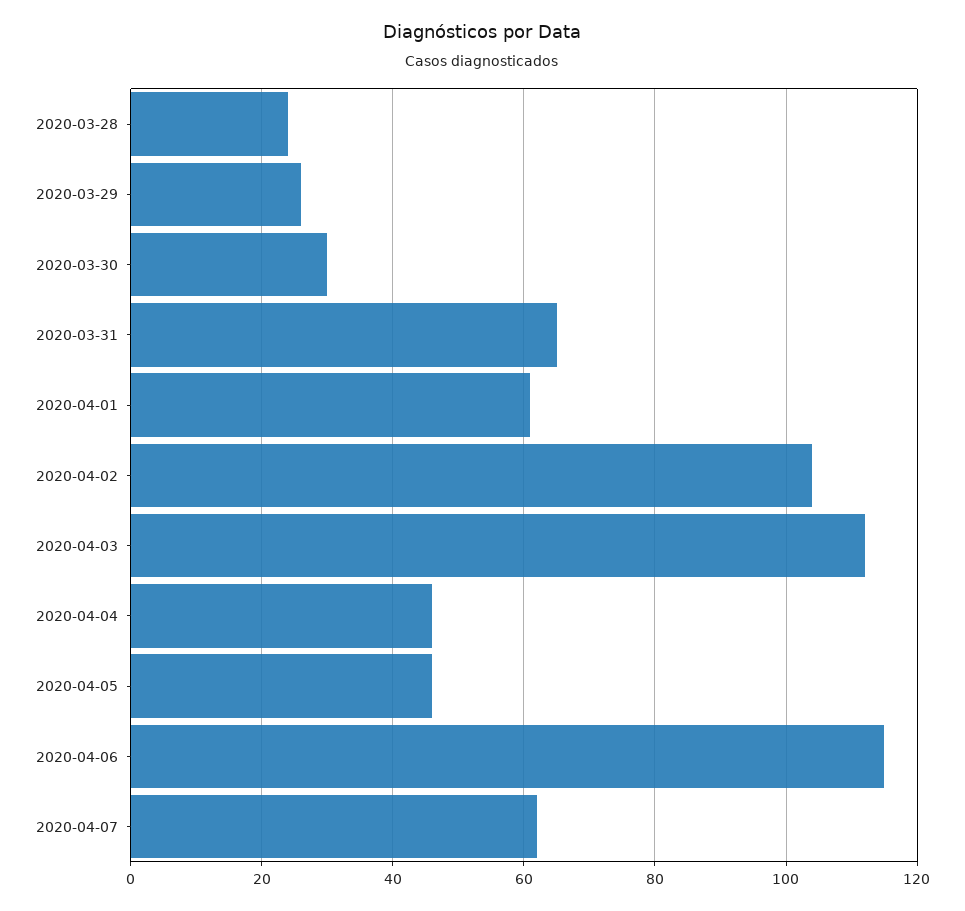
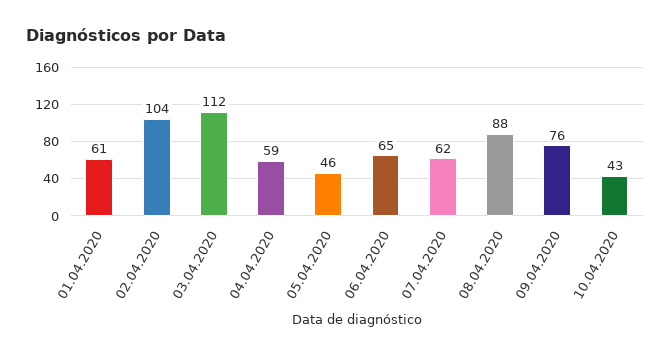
2020-03-28: 25 -> none
2020-03-29: 25 -> none
2020-03-30: 30 -> none
2020-03-31: 65 -> none
2020-04-04: 45 -> 59
2020-04-06: 115 -> 65
08.04.2020: none -> 88
09.04.2020: none -> 76
10.04.2020: none -> 43

